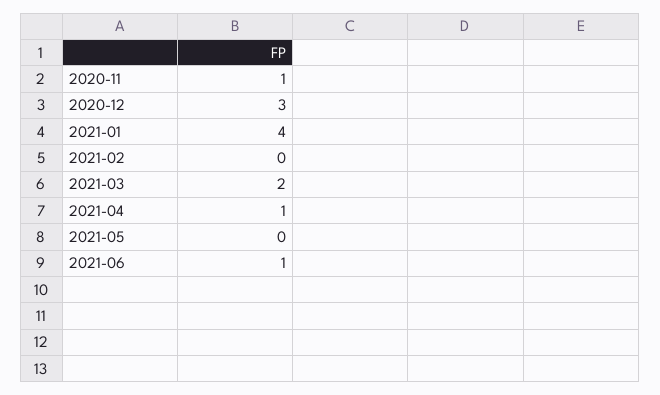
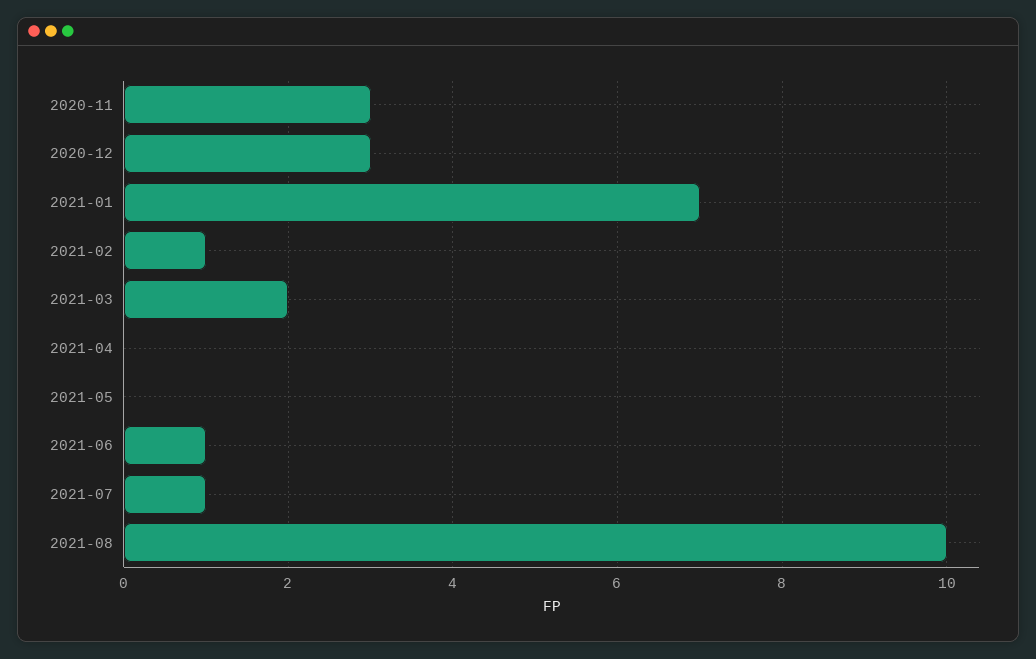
2020-11: 1 -> 3
2021-01: 4 -> 7
2021-02: 0 -> 1
2021-04: 1 -> 0
2021-07: none -> 1
2021-08: none -> 10

